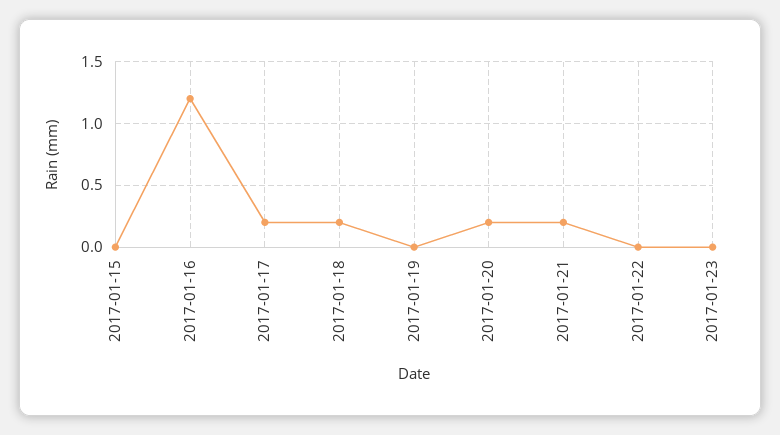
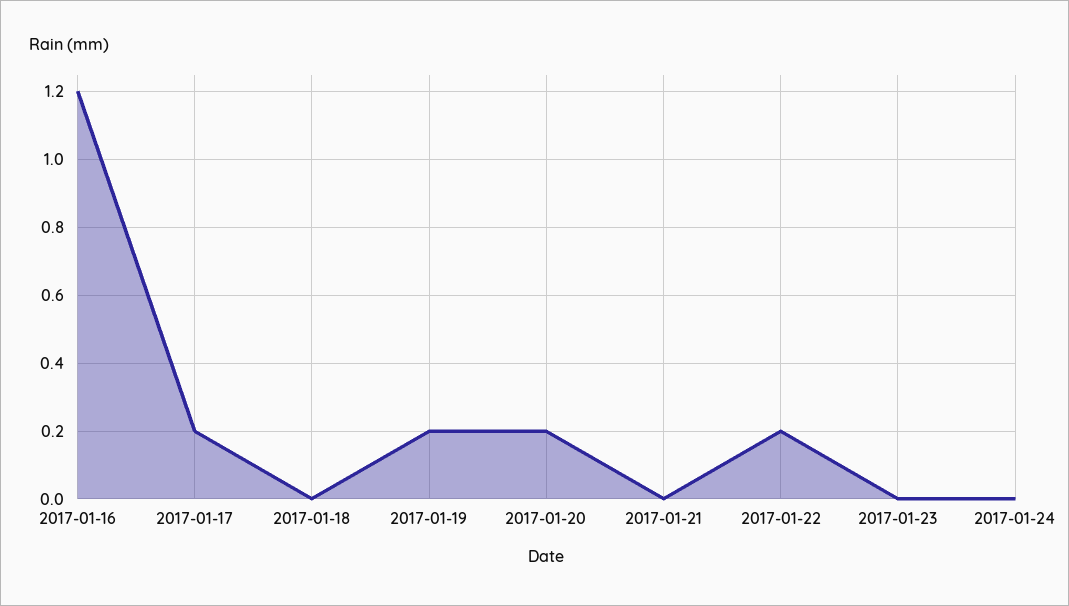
2017-01-15: 0 -> none
2017-01-18: 0.2 -> 0
2017-01-19: 0 -> 0.2
2017-01-21: 0.2 -> 0
2017-01-22: 0 -> 0.2
2017-01-24: none -> 0

